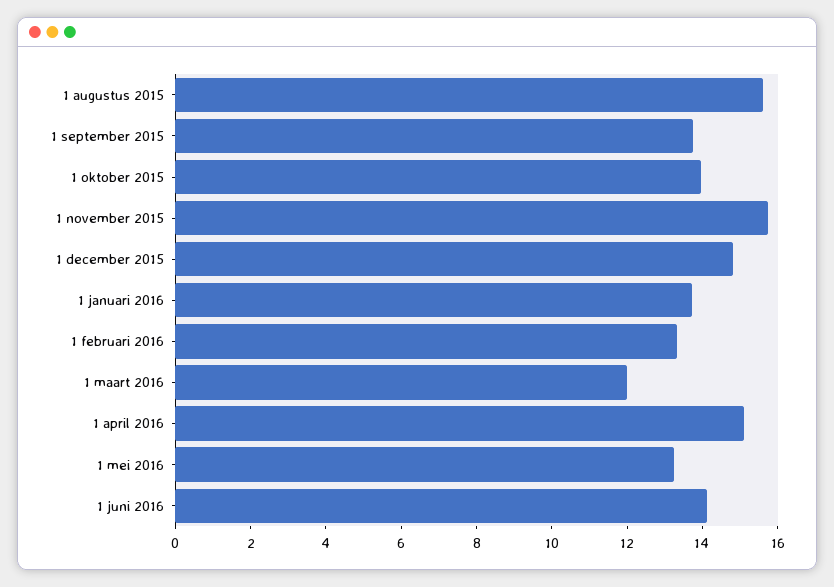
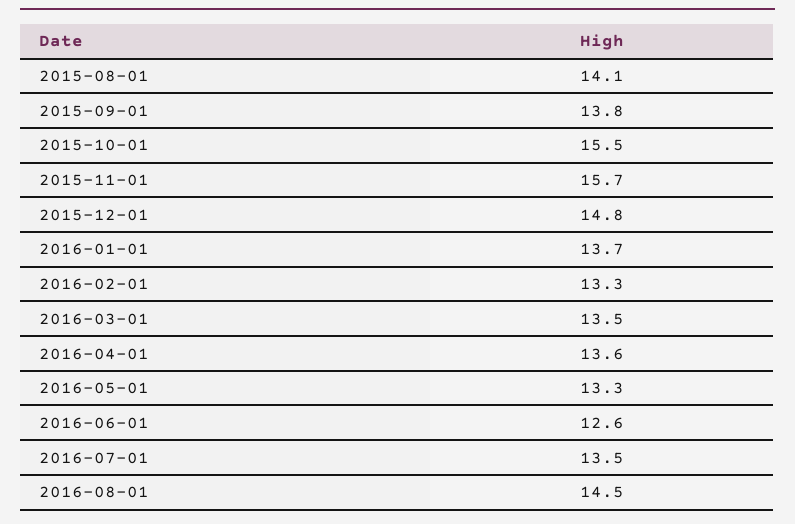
1 augustus 2015: 15.5 -> 14.1
1 oktober 2015: 14 -> 15.5
1 maart 2016: 12 -> 13.5
1 april 2016: 15 -> 13.6
1 juni 2016: 14 -> 12.6
2016-07-01: none -> 13.5
2016-08-01: none -> 14.5

